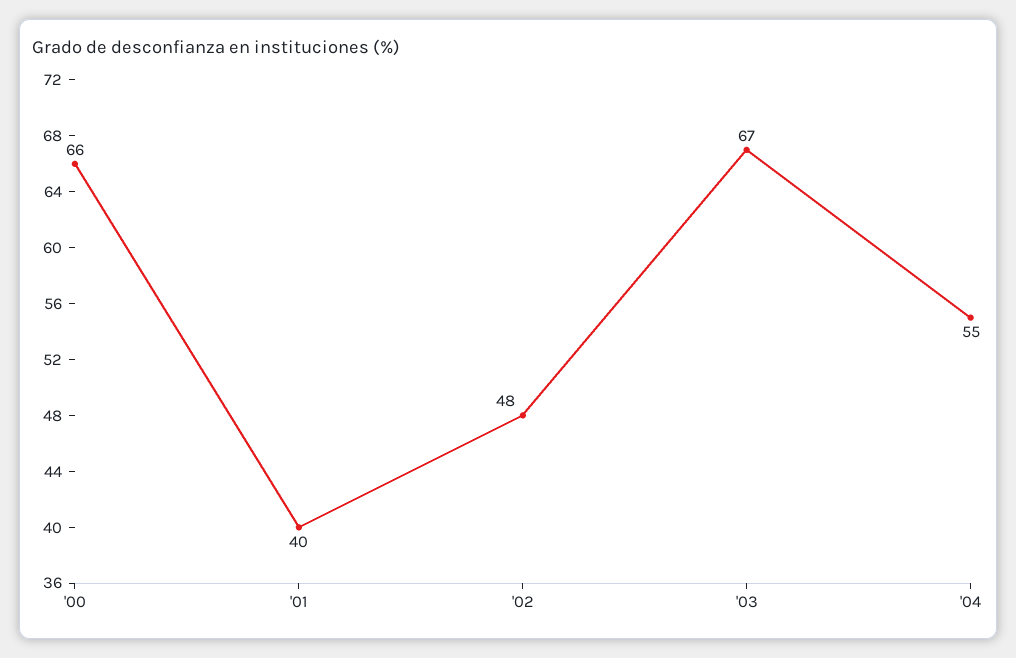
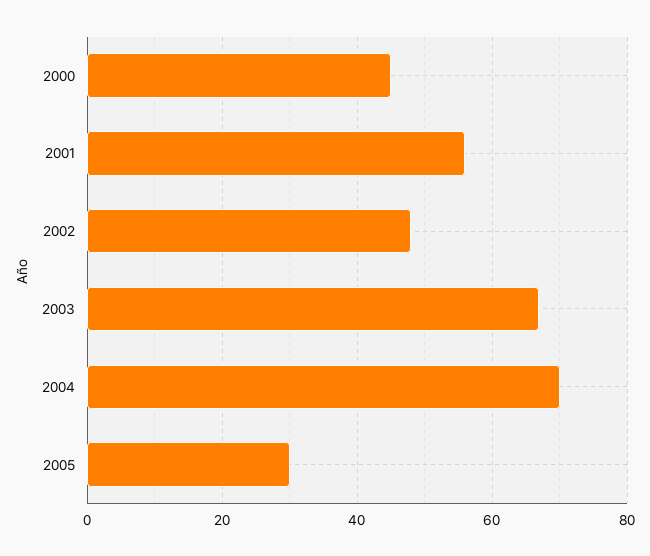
'00: 66 -> 45
'01: 40 -> 55
'04: 55 -> 70
2005: none -> 30

